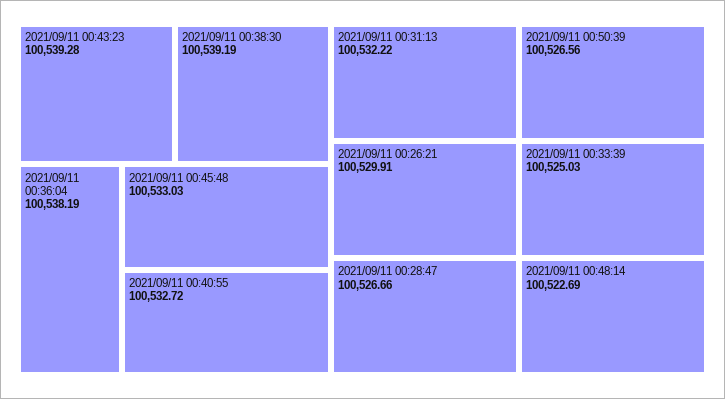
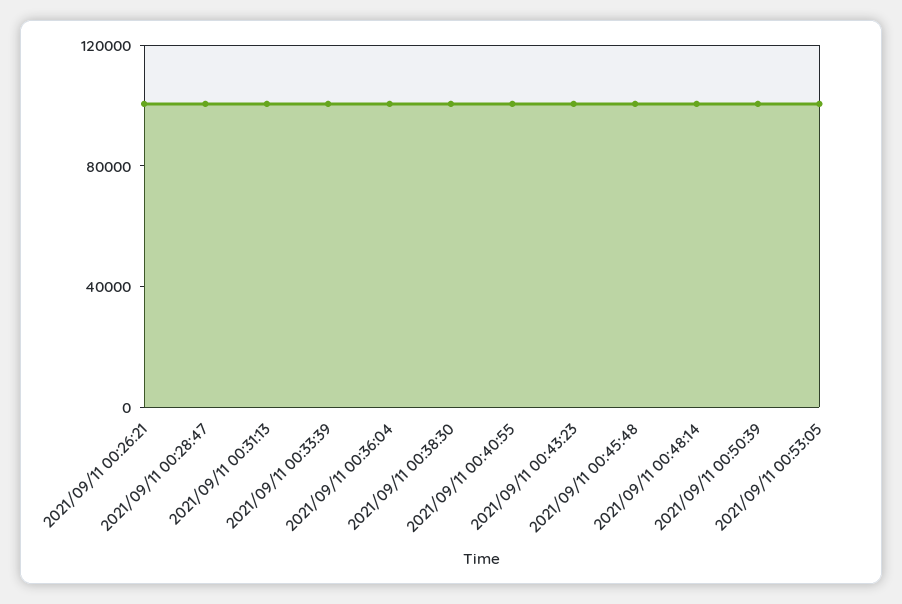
2021/09/11 00:53:05: none -> 100000

